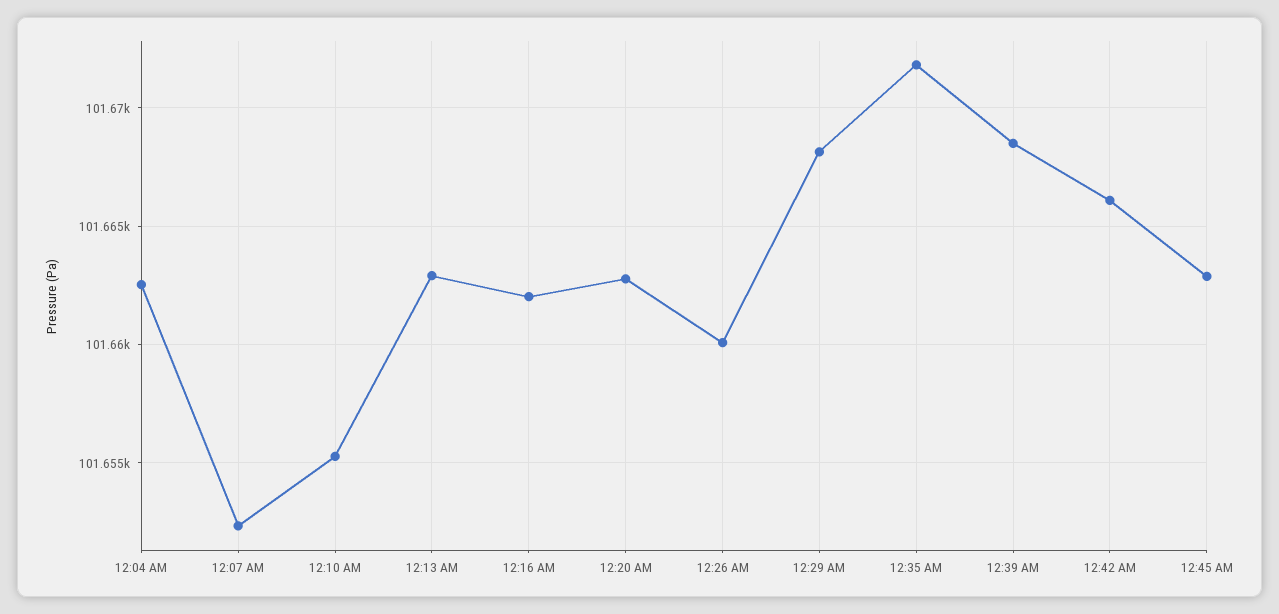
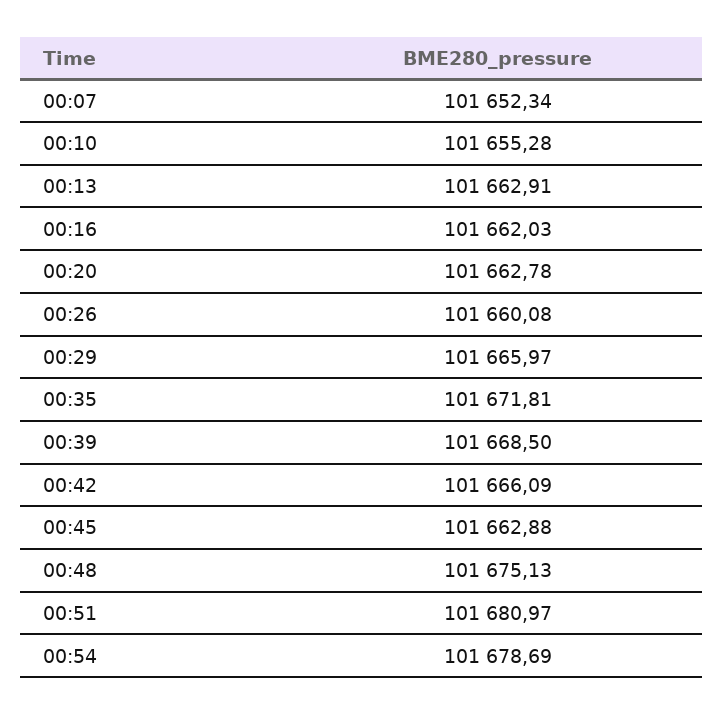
12:04 AM: 101662.5 -> none
12:29 AM: 101668 -> 101665.97
00:48: none -> 101675.13
00:51: none -> 101680.97
00:54: none -> 101678.69

